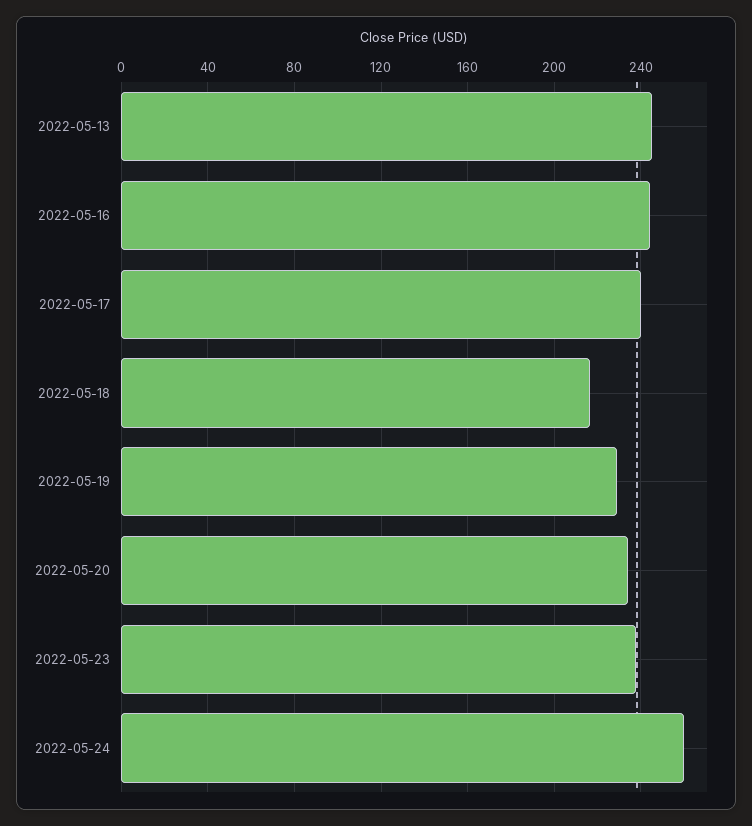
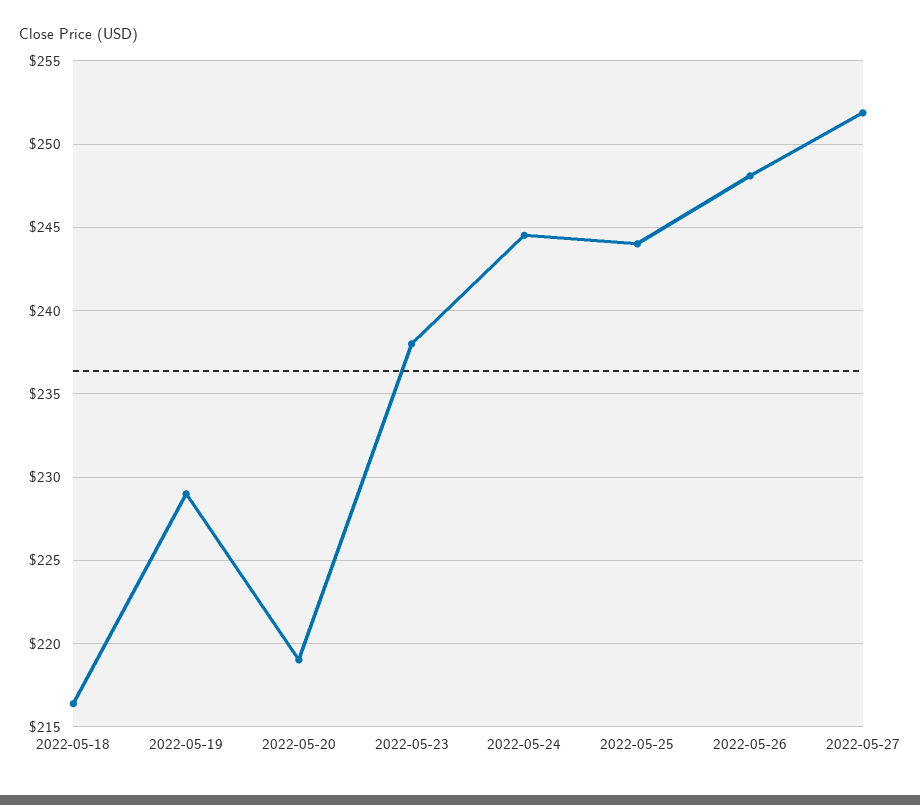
2022-05-13: 245 -> none
2022-05-16: 245 -> none
2022-05-17: 240 -> none
2022-05-20: 235 -> 219
2022-05-24: 260 -> 244.5
2022-05-25: none -> 244
2022-05-26: none -> 248
2022-05-27: none -> 252

